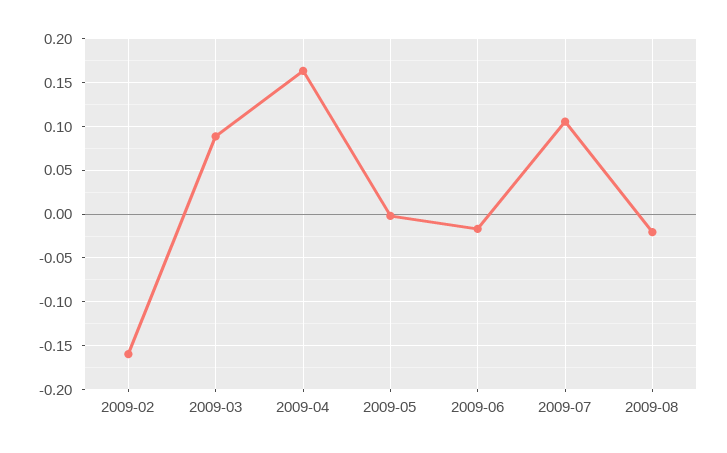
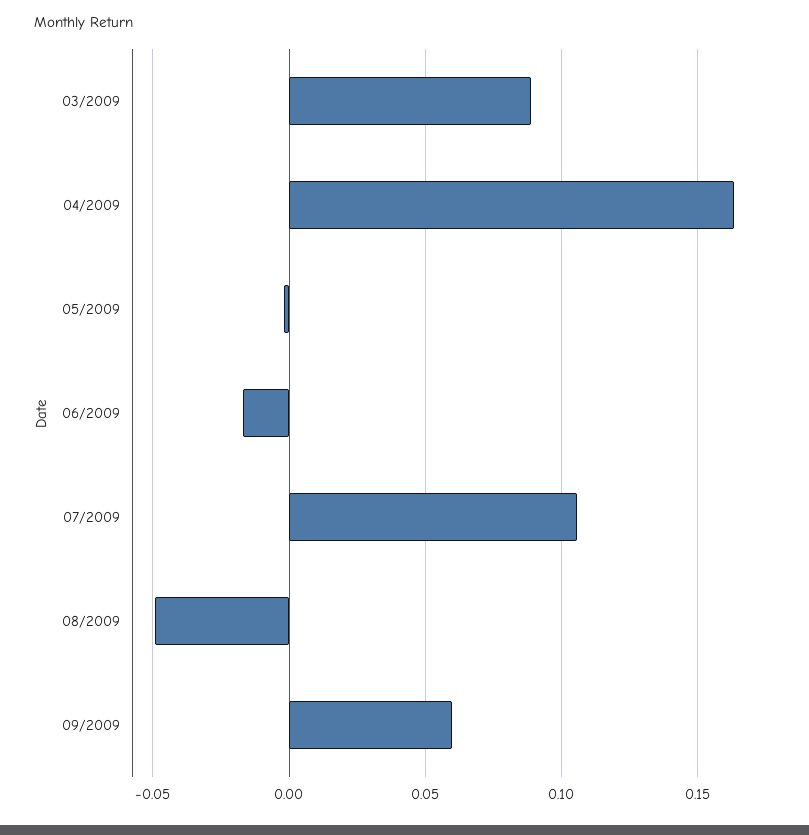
2009-02: -0.16 -> none
2009-08: -0.02 -> -0.05
09/2009: none -> 0.06

